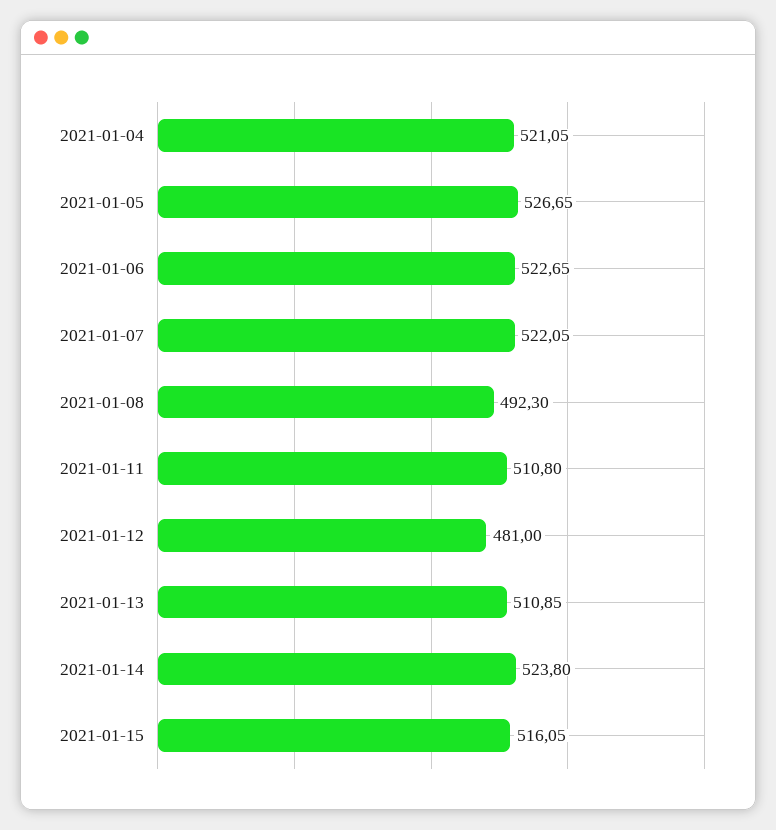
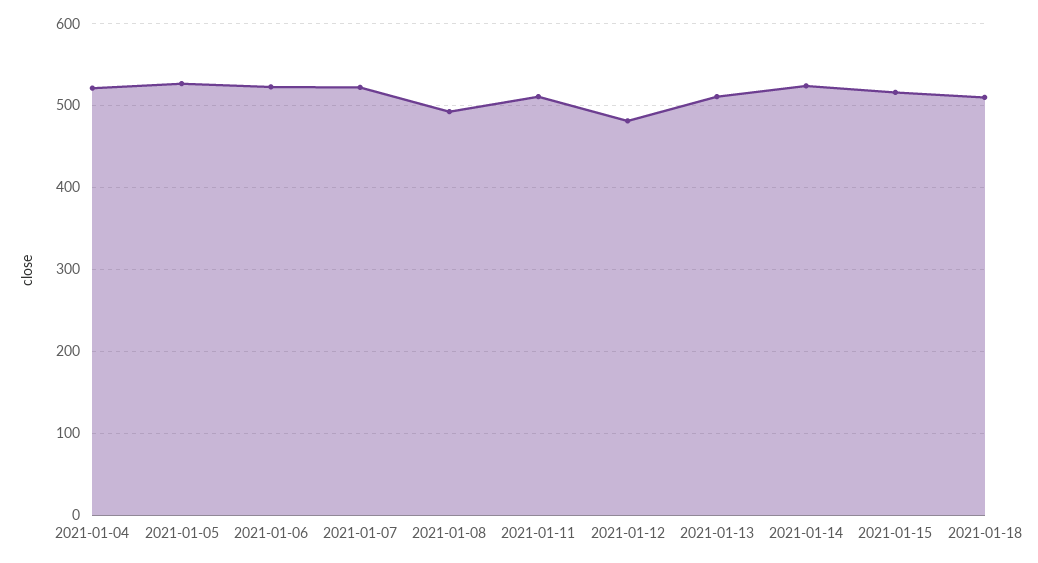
2021-01-18: none -> 510

